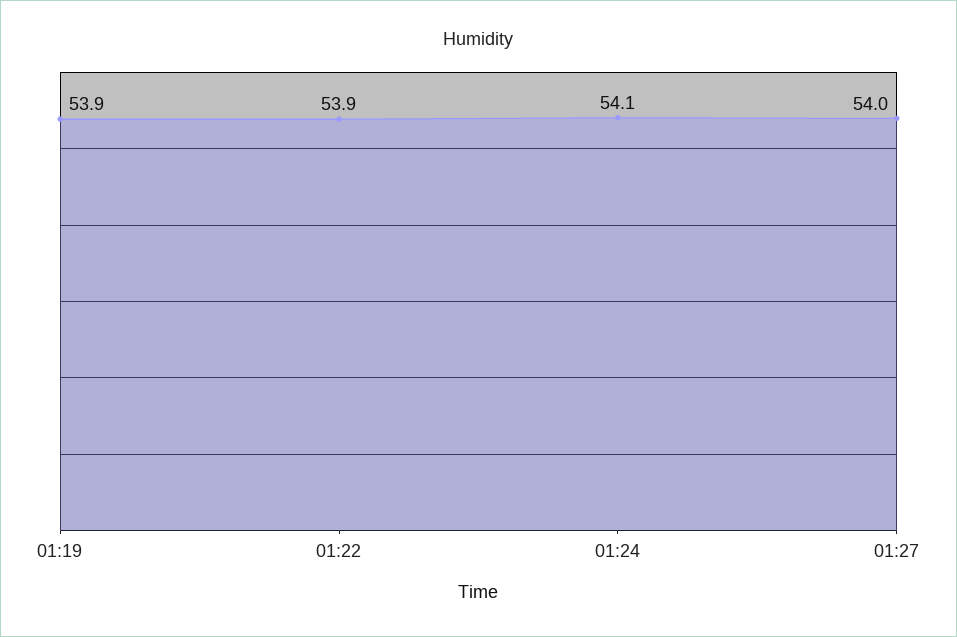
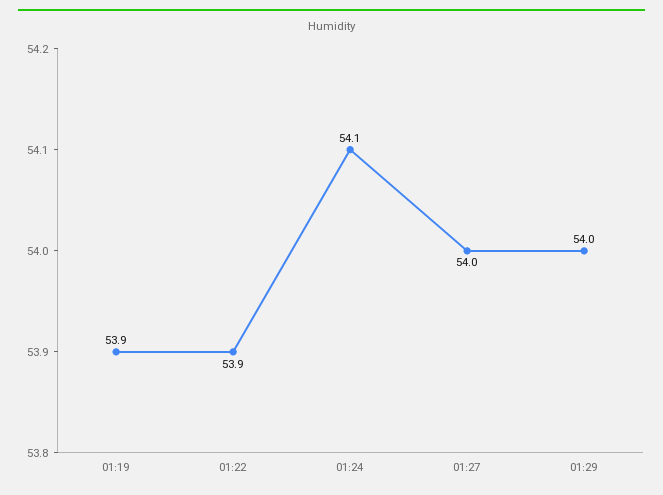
01:29: none -> 54

